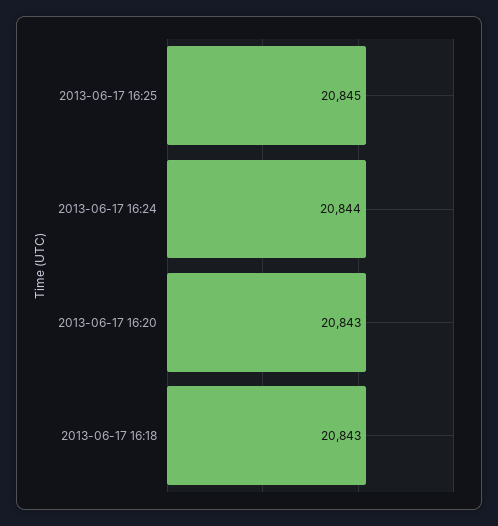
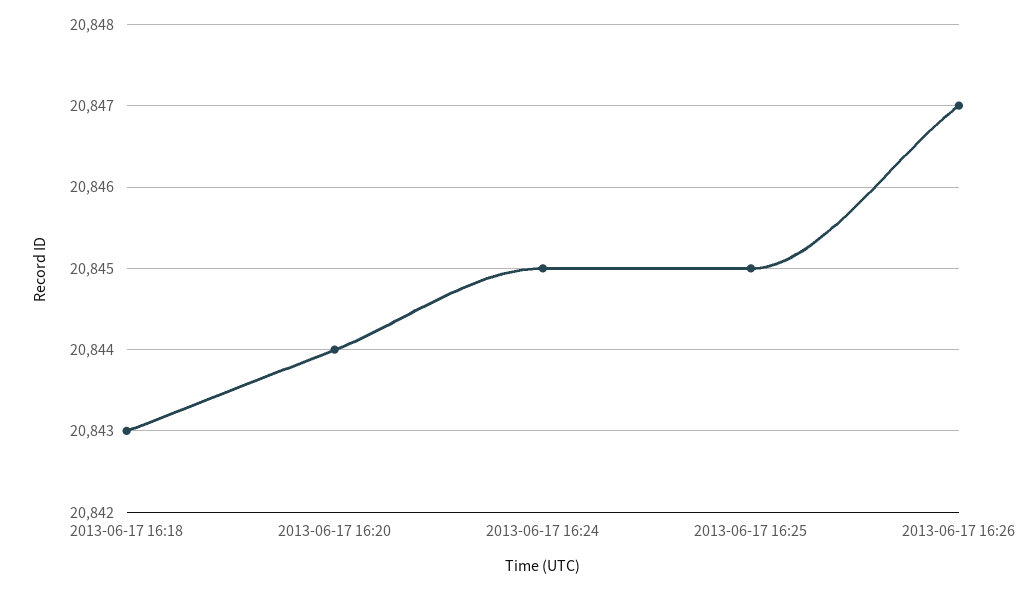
2013-06-17 16:24: 20844 -> 20845
2013-06-17 16:20: 20843 -> 20844
2013-06-17 16:26: none -> 20847

